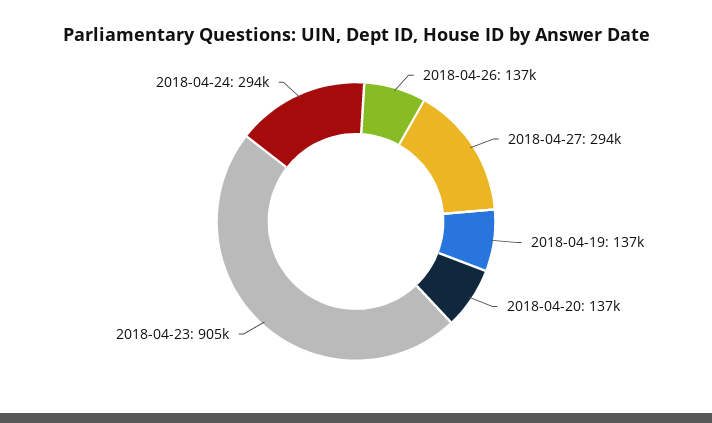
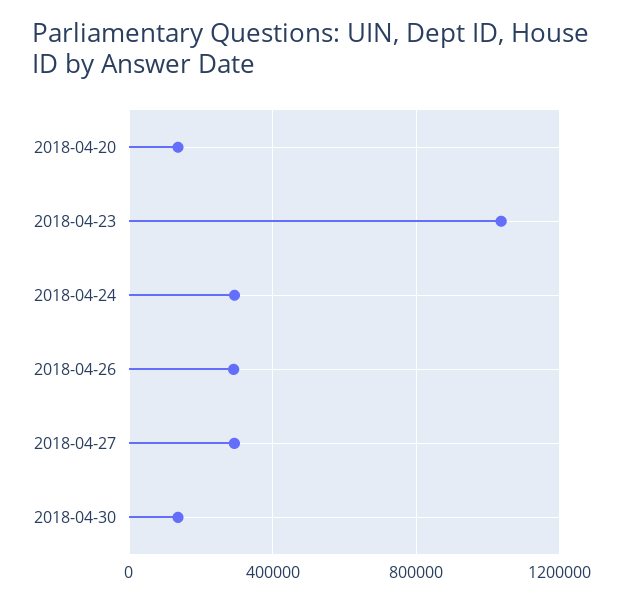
2018-04-26: 137000 -> 300000
2018-04-19: 137000 -> none
2018-04-23: 905000 -> 1050000
2018-04-30: none -> 150000

